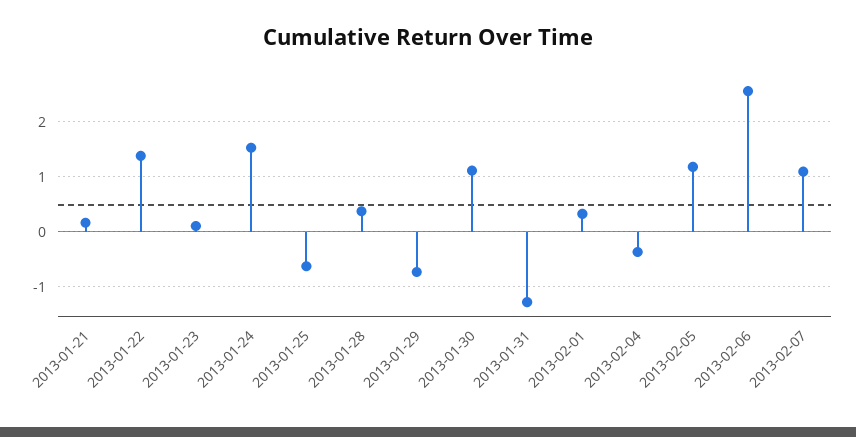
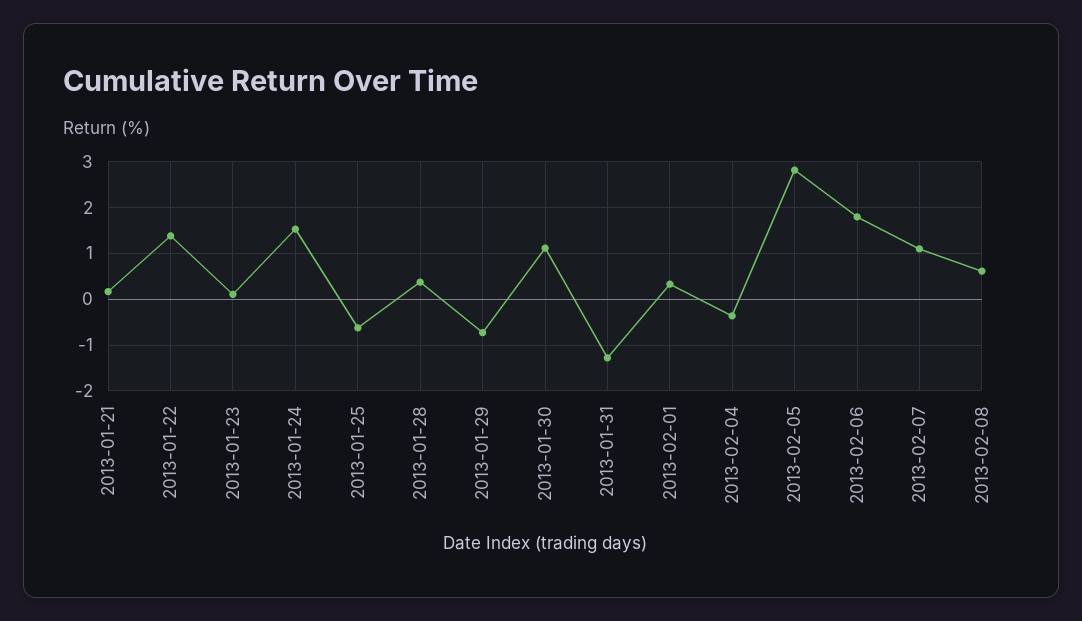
2013-02-05: 1.2 -> 2.8
2013-02-06: 2.6 -> 1.8
2013-02-08: none -> 0.6

